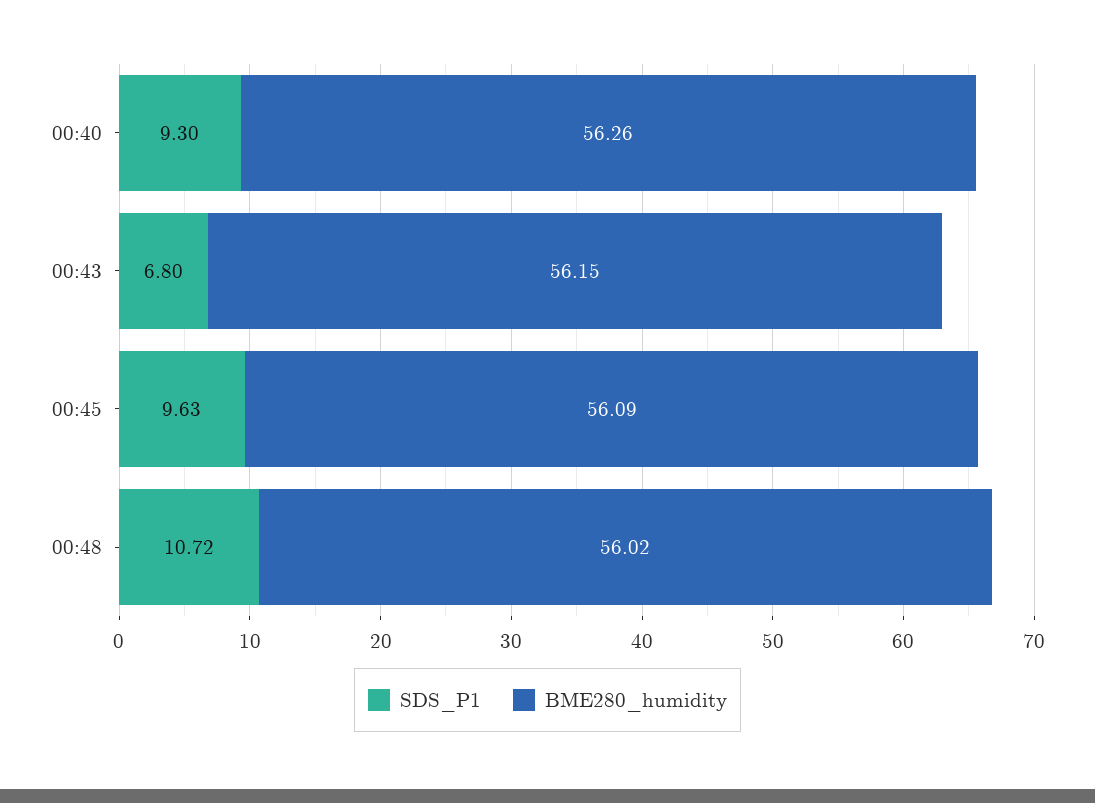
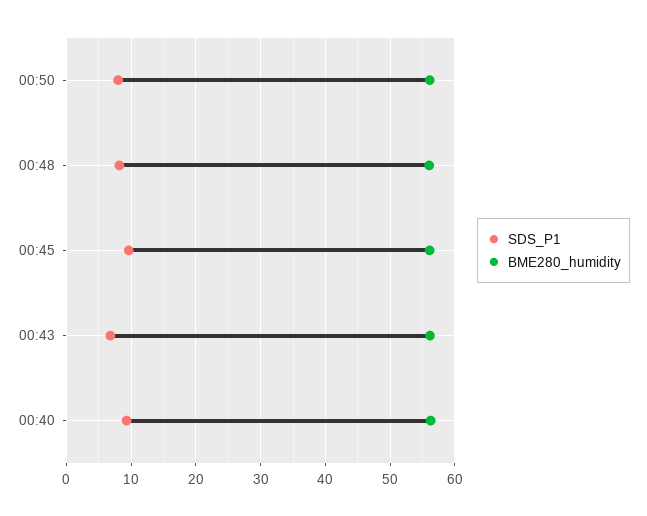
SDS_P1, 00:48: 10.72 -> 8
SDS_P1, 00:50: none -> 8
BME280_humidity, 00:50: none -> 56

